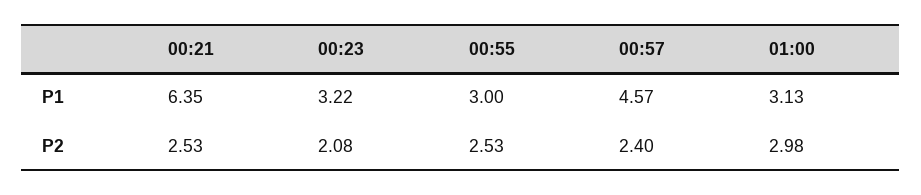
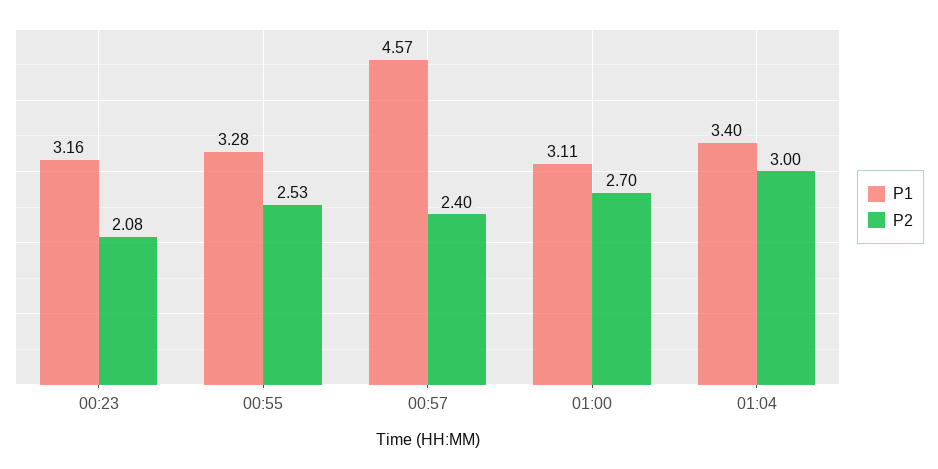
P1, 00:21: 6.35 -> none
P1, 00:23: 3.22 -> 3.16
P1, 00:55: 3 -> 3.28
P1, 01:00: 3.13 -> 3.11
P2, 00:21: 2.53 -> none
P2, 01:00: 2.98 -> 2.7
P1, 01:04: none -> 3.4
P2, 01:04: none -> 3

